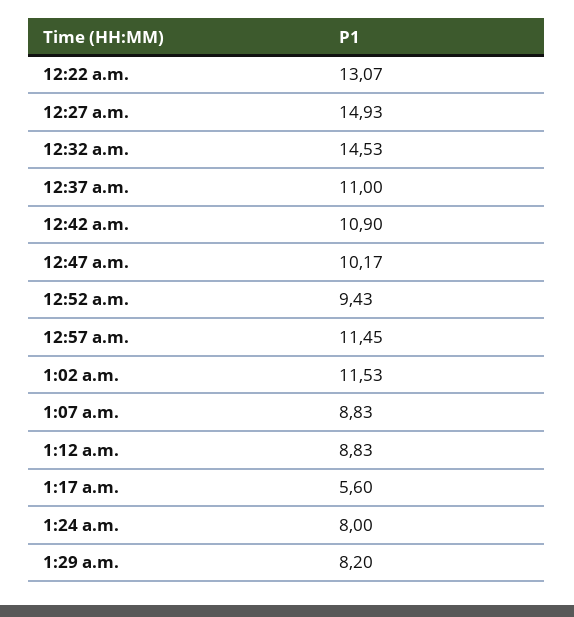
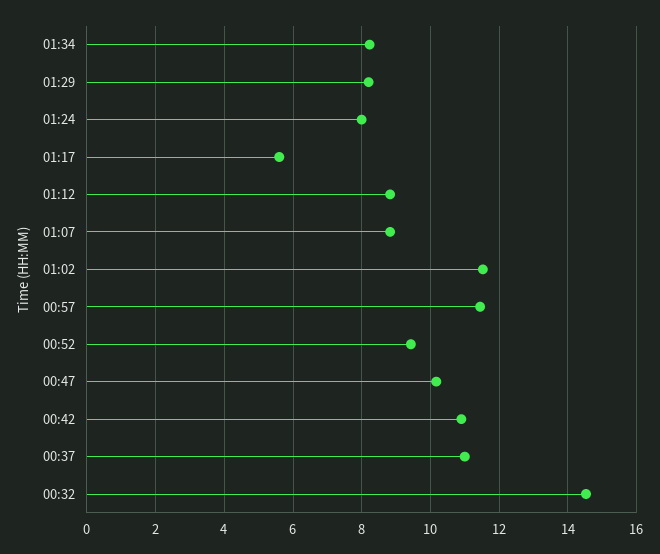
12:22 a.m.: 13.07 -> none
12:27 a.m.: 14.93 -> none
01:34: none -> 8.2

